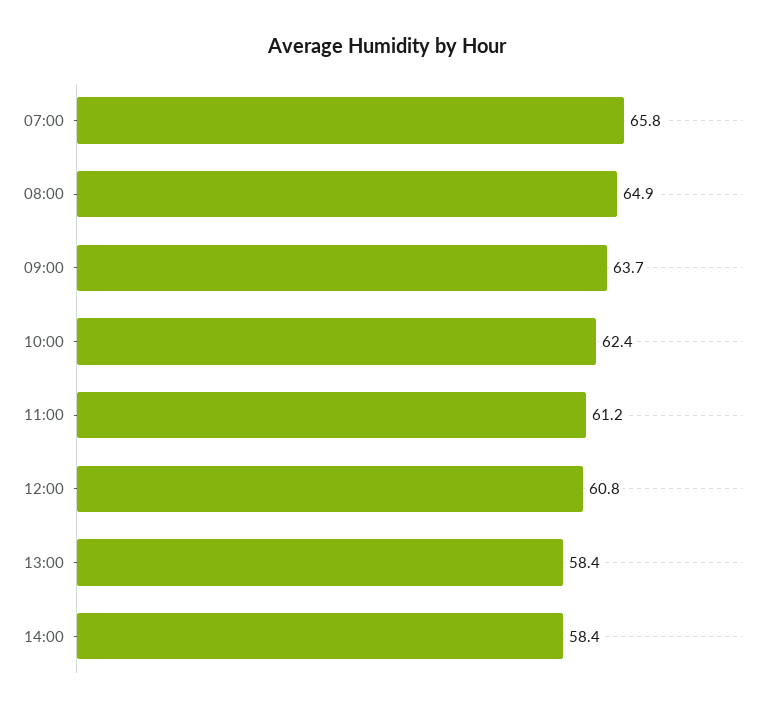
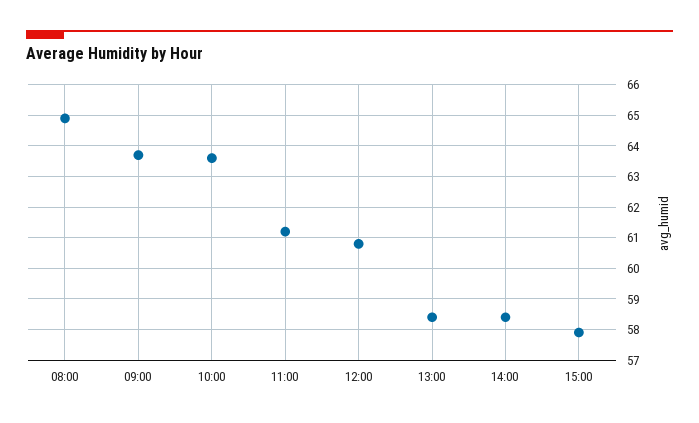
07:00: 65.8 -> none
10:00: 62.4 -> 63.5
15:00: none -> 58

